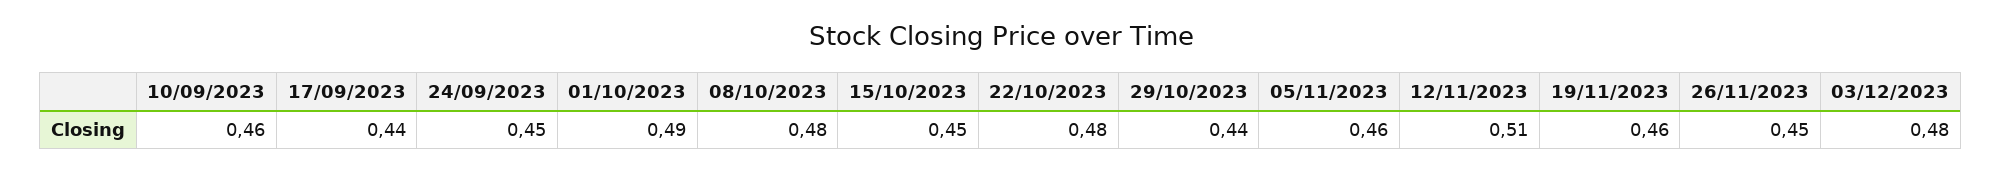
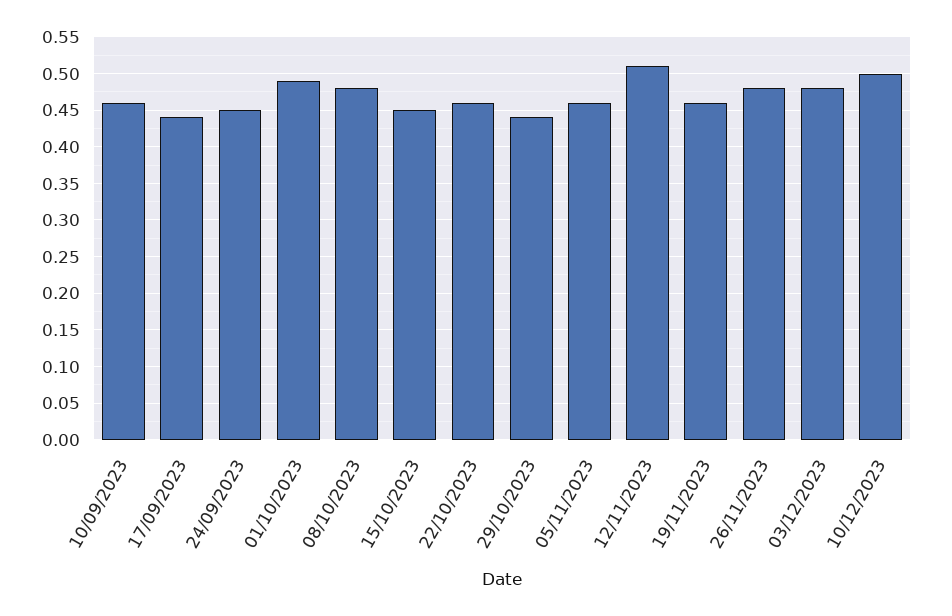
22/10/2023: 0.48 -> 0.46
26/11/2023: 0.45 -> 0.48
10/12/2023: none -> 0.5

